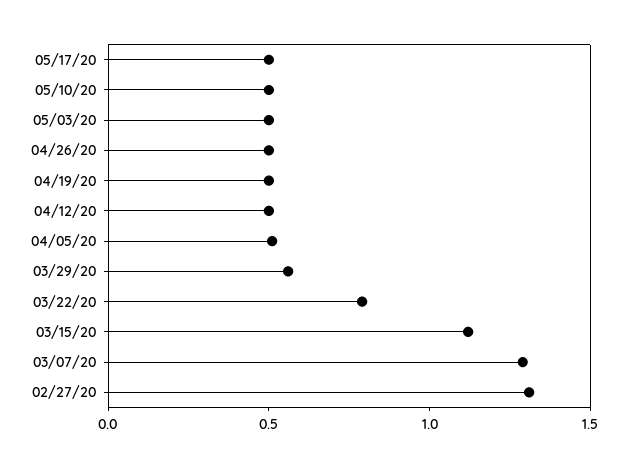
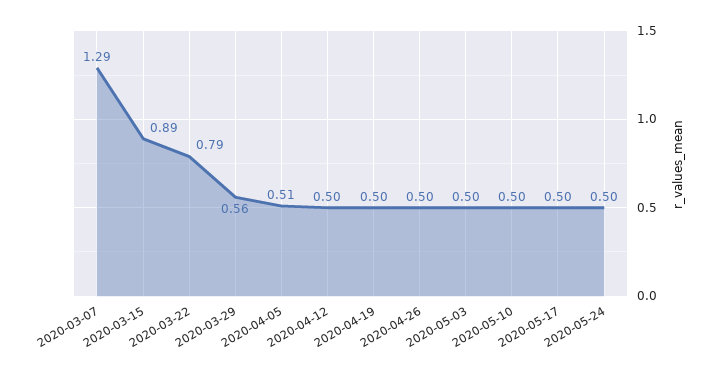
03/15/20: 1.1 -> 0.89
02/27/20: 1.3 -> none
2020-05-24: none -> 0.5

